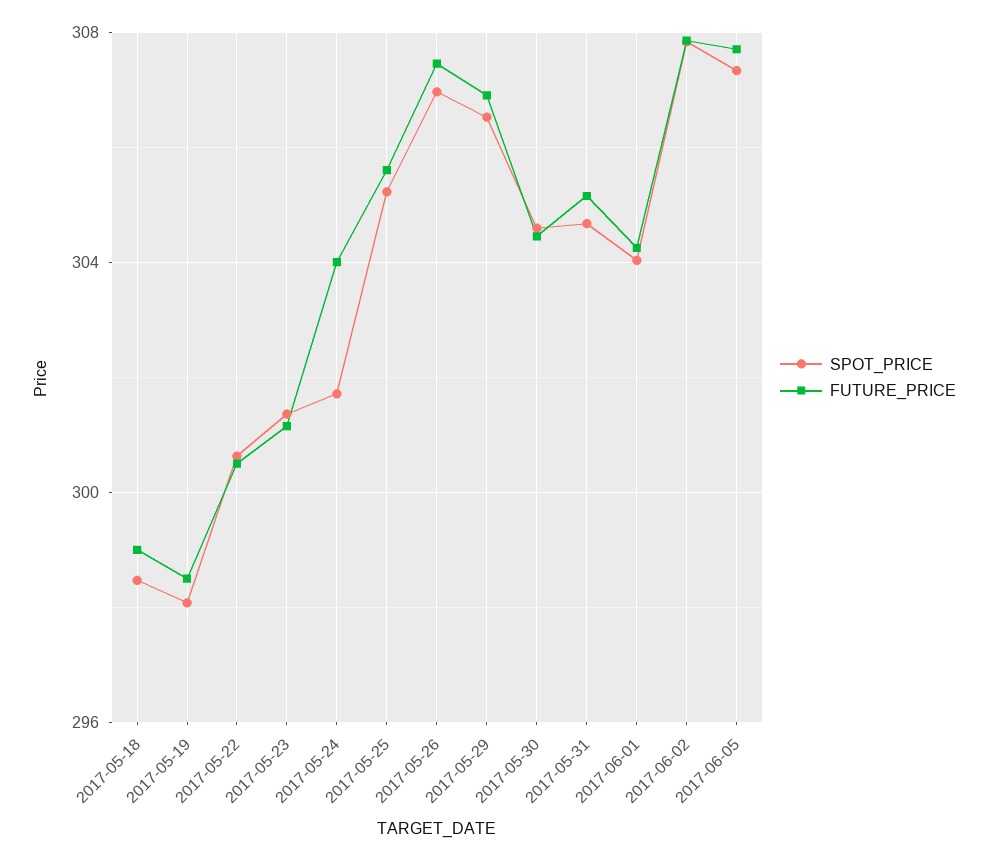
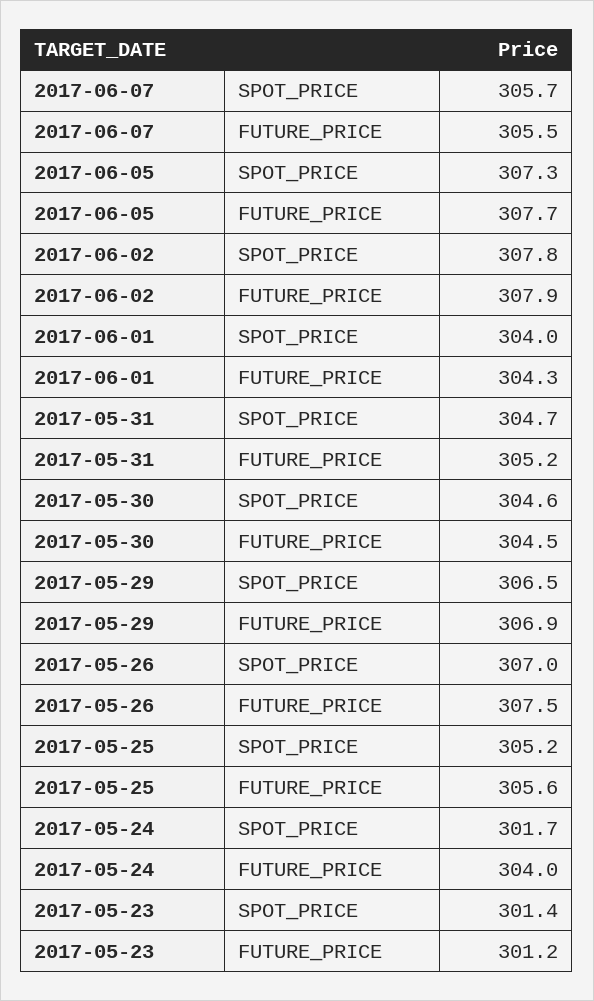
SPOT_PRICE, 2017-05-18: 298.5 -> none
FUTURE_PRICE, 2017-05-18: 299 -> none
SPOT_PRICE, 2017-05-19: 298 -> none
FUTURE_PRICE, 2017-05-19: 298.5 -> none
SPOT_PRICE, 2017-05-22: 300.5 -> none
FUTURE_PRICE, 2017-05-22: 300.5 -> none
SPOT_PRICE, 2017-06-07: none -> 305.7
FUTURE_PRICE, 2017-06-07: none -> 305.5

